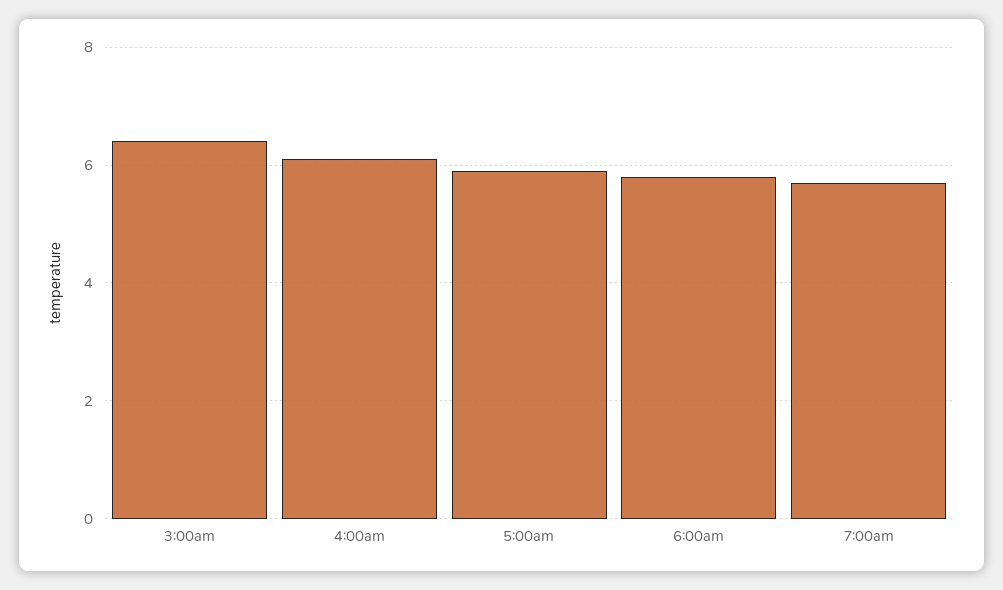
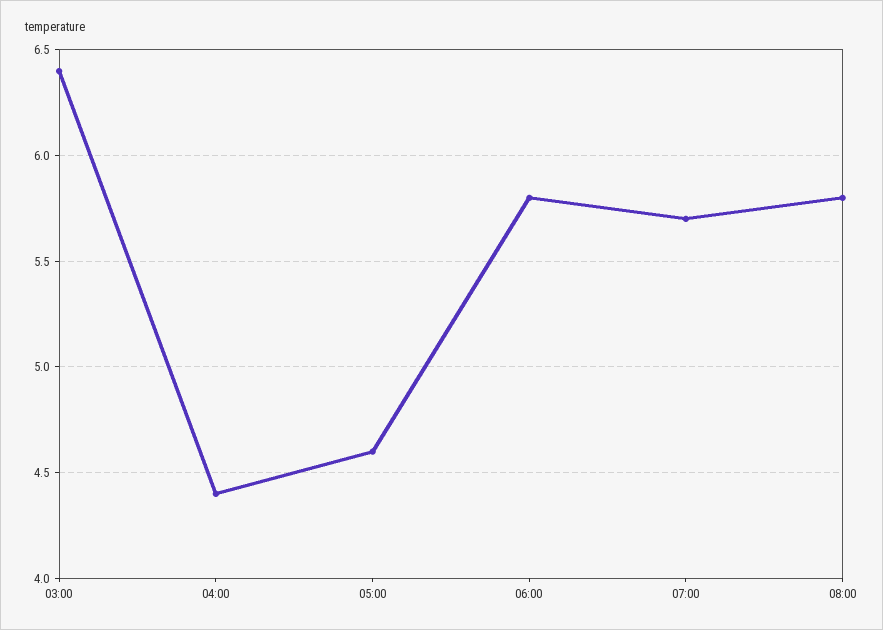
4:00am: 6 -> 4.4
5:00am: 6 -> 4.6
08:00: none -> 5.8

